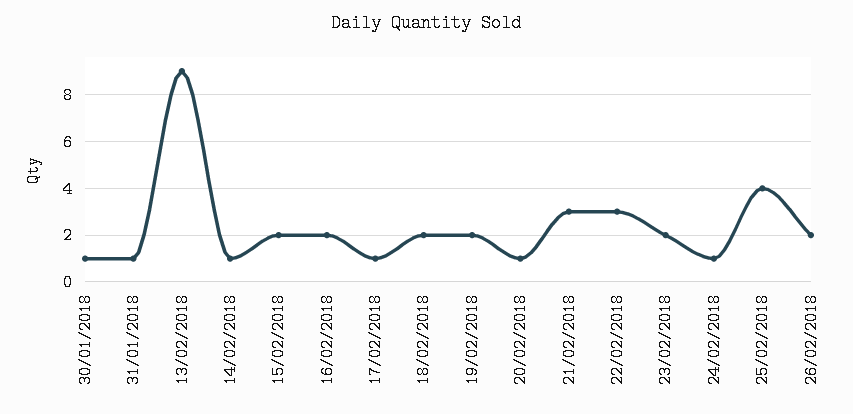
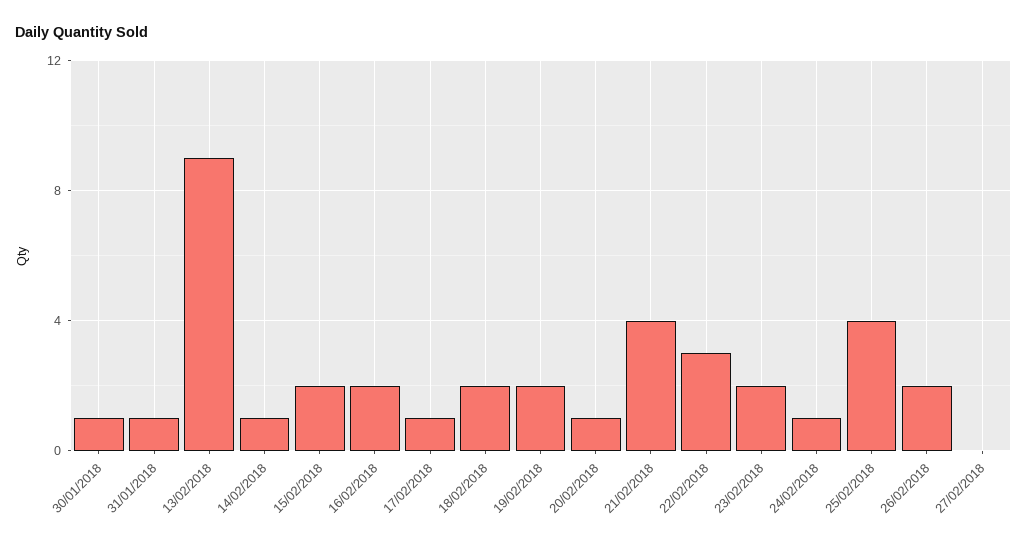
21/02/2018: 3 -> 4
27/02/2018: none -> 0

